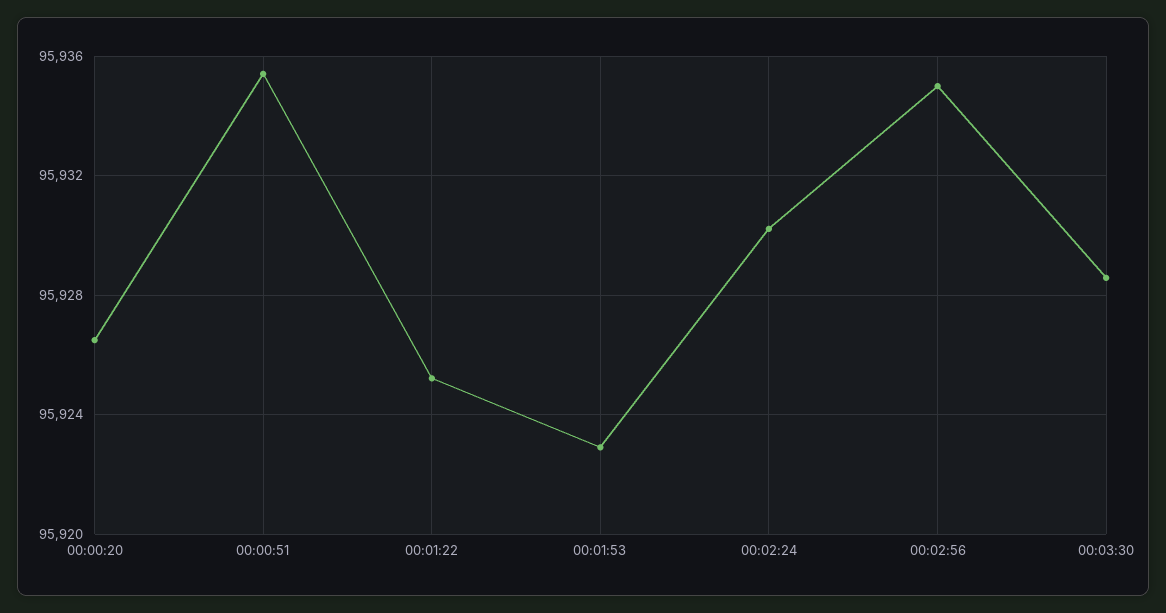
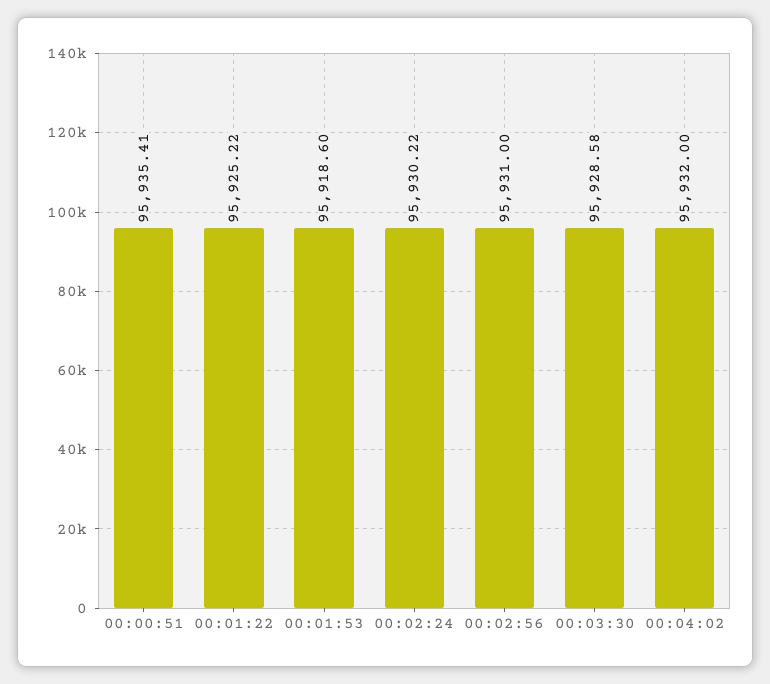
00:00:20: 95926.5 -> none
00:01:53: 95923 -> 95918.6
00:02:56: 95935 -> 95931
00:04:02: none -> 95932

